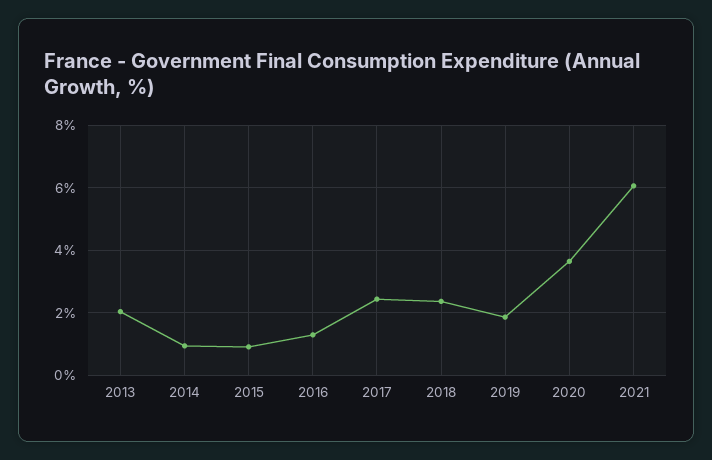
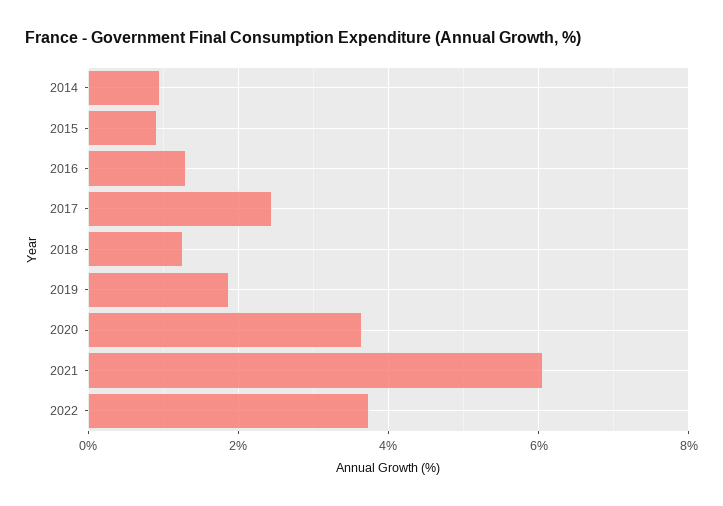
2013: 2 -> none
2018: 2.4 -> 1.2
2022: none -> 3.8

